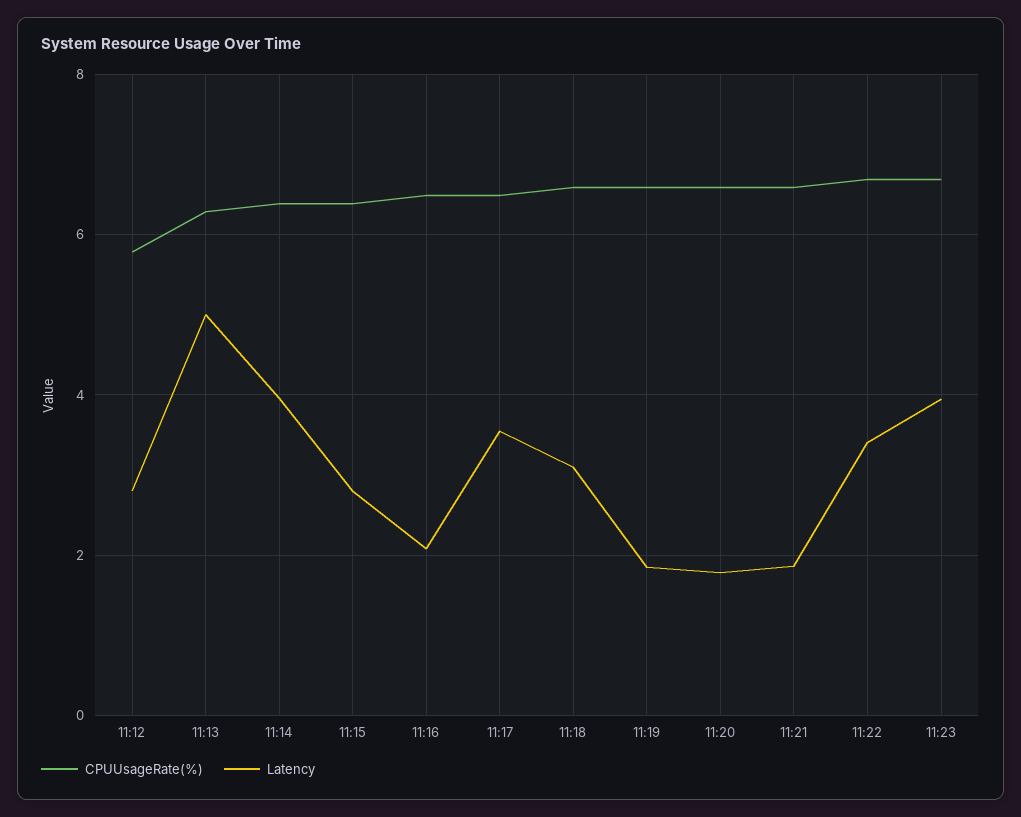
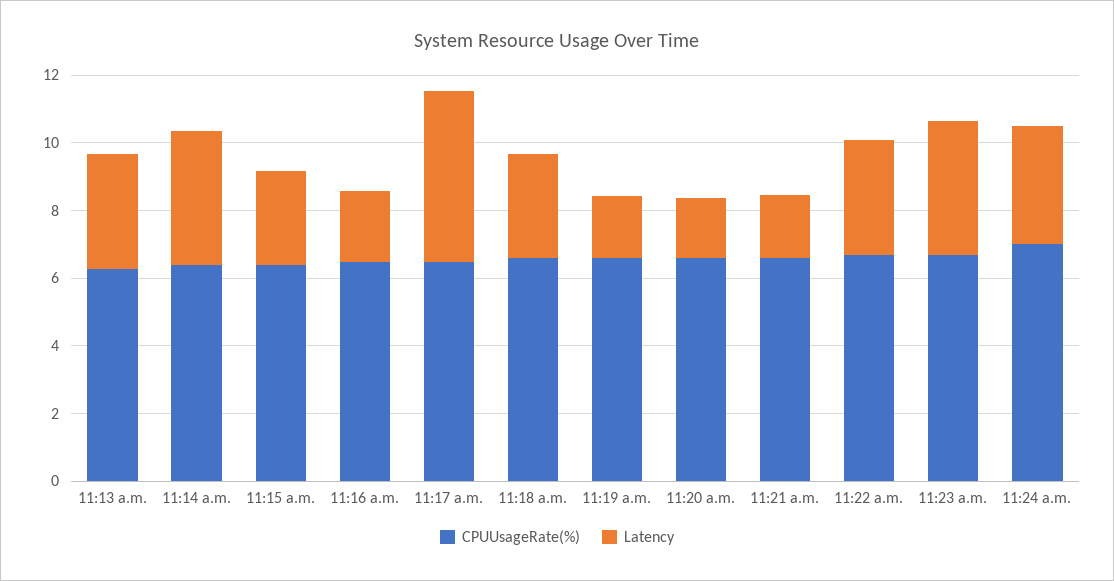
CPUUsageRate(%), 11:12: 5.8 -> none
Latency, 11:12: 2.8 -> none
Latency, 11:13: 5 -> 3.5
Latency, 11:17: 3.6 -> 5
CPUUsageRate(%), 11:24 a.m.: none -> 7
Latency, 11:24 a.m.: none -> 3.5

